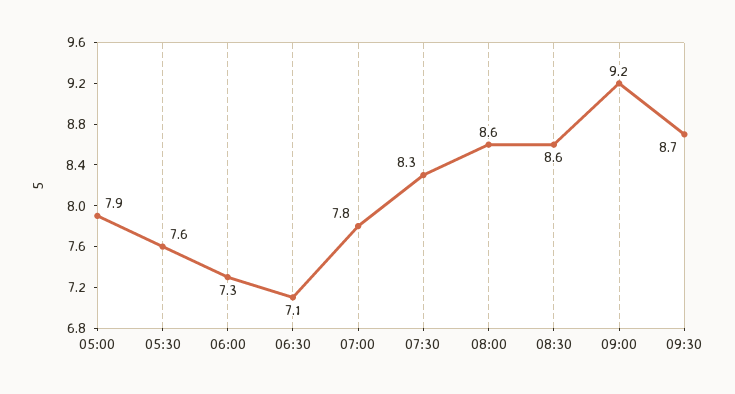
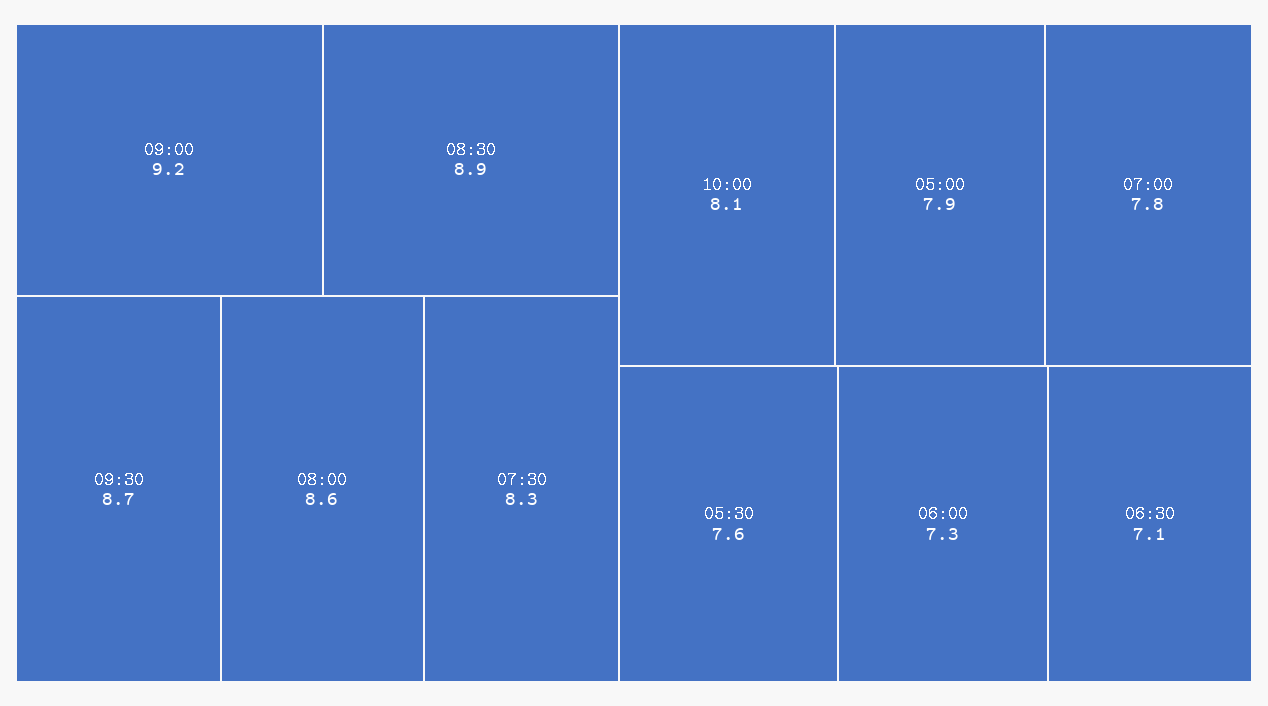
08:30: 8.6 -> 8.9
10:00: none -> 8.1

